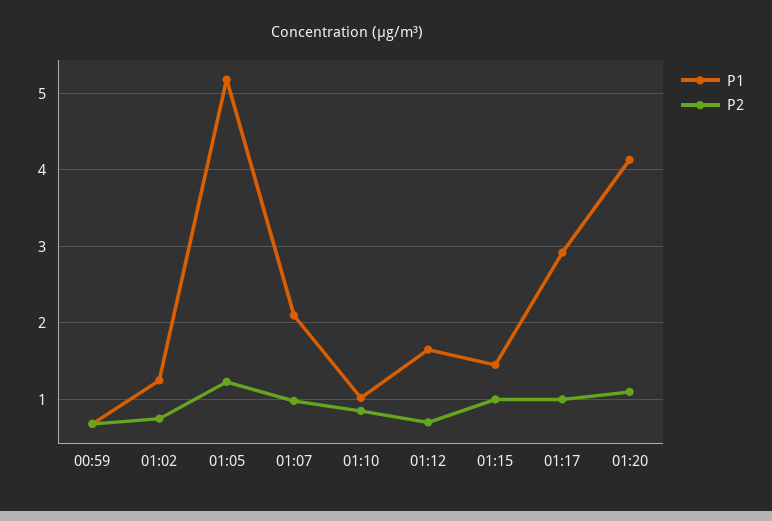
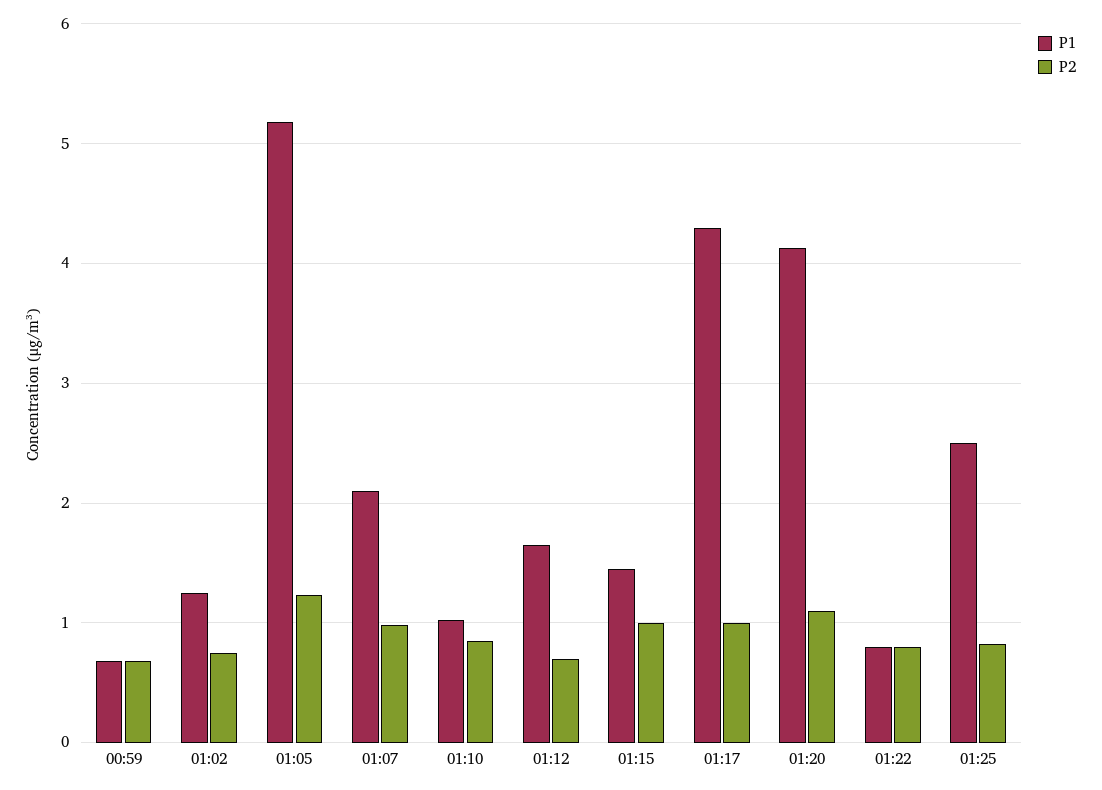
P1, 01:17: 2.9 -> 4.3
P1, 01:22: none -> 0.8
P2, 01:22: none -> 0.8
P1, 01:25: none -> 2.5
P2, 01:25: none -> 0.8

